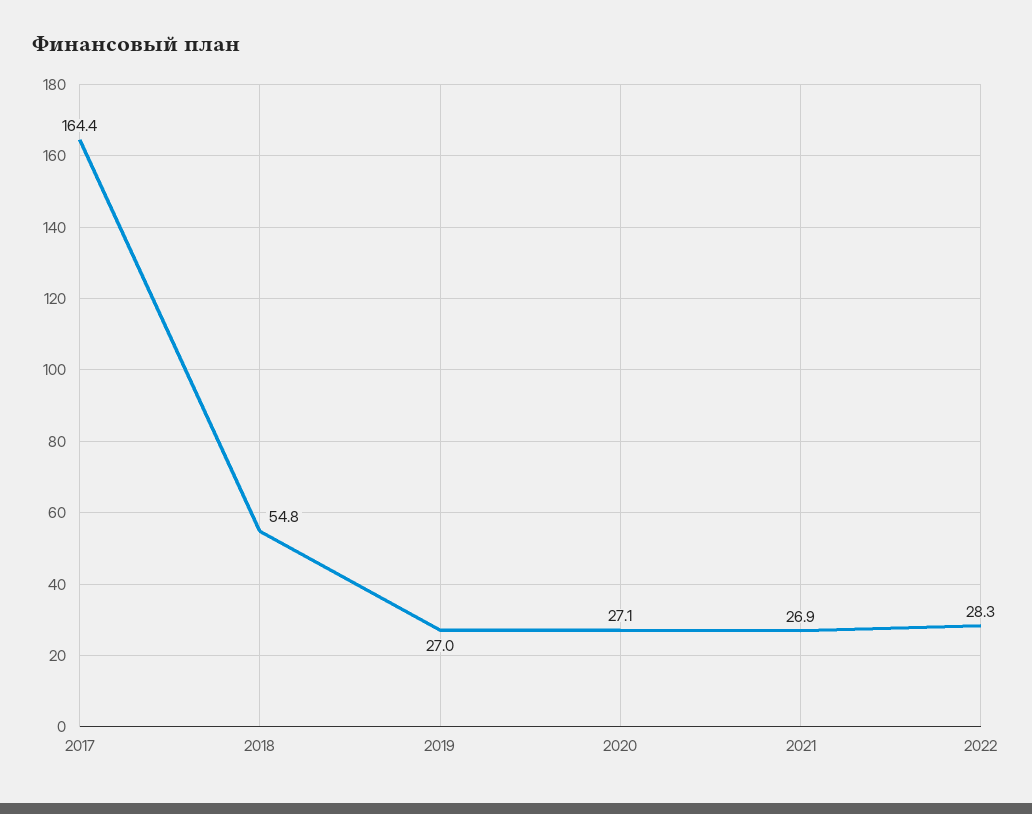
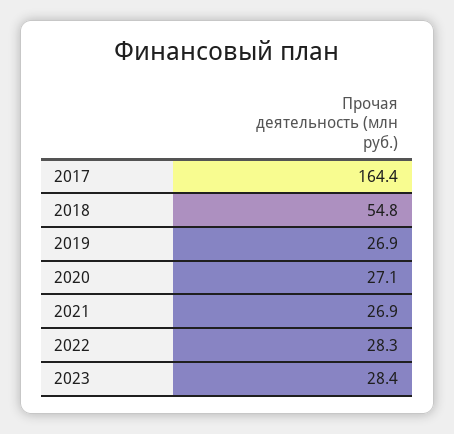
2019: 27 -> 26.9
2023: none -> 28.4

